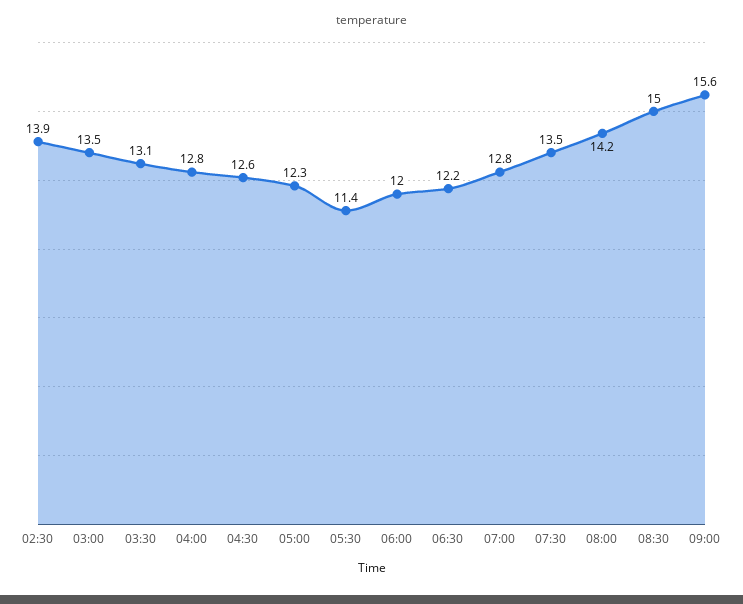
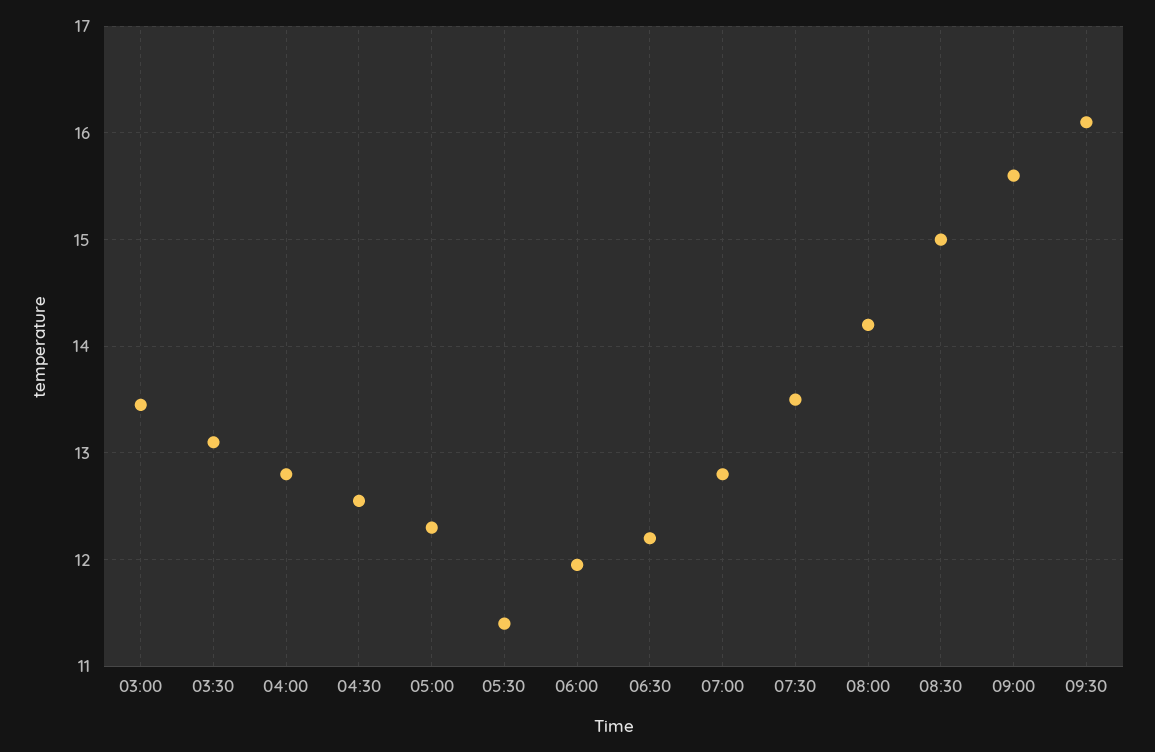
02:30: 13.9 -> none
09:30: none -> 16.1

